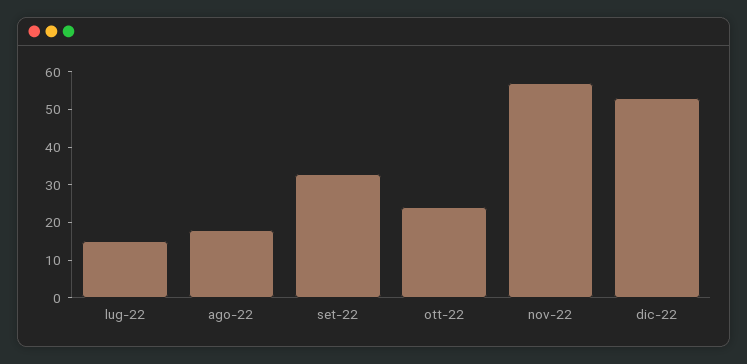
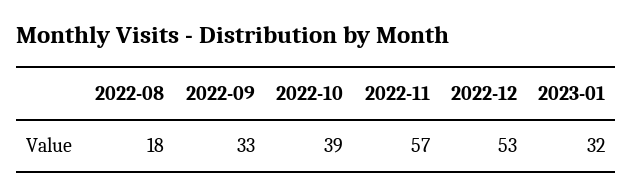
lug-22: 15 -> none
ott-22: 25 -> 39
2023-01: none -> 32

